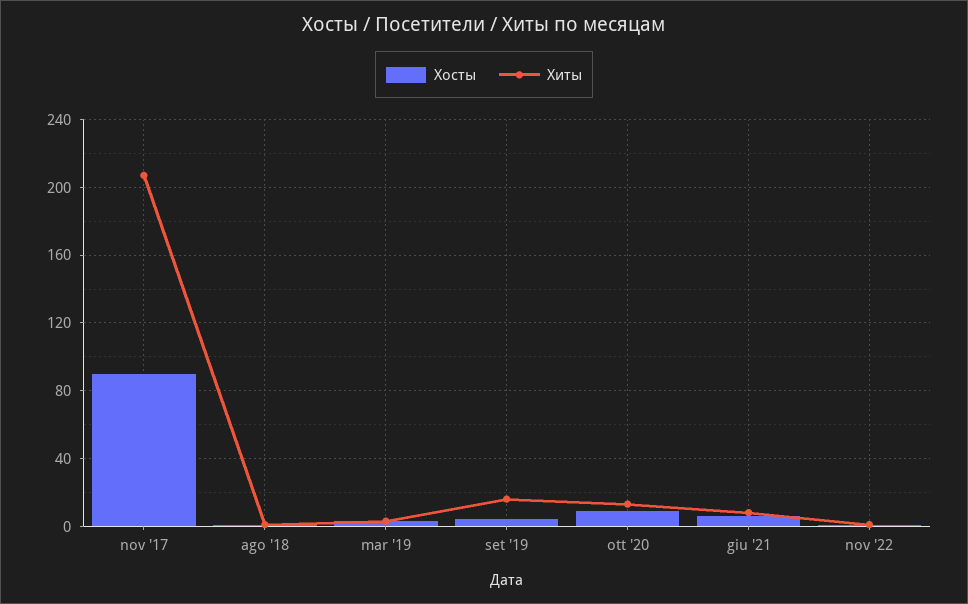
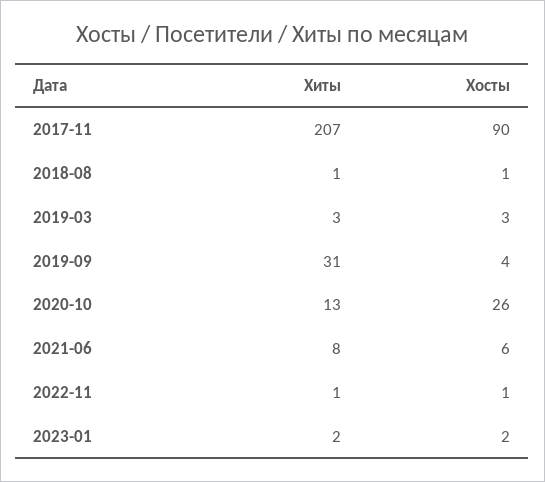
Хиты, set '19: 15 -> 31
Хосты, ott '20: 10 -> 26
Хиты, 2023-01: none -> 2
Хосты, 2023-01: none -> 2

